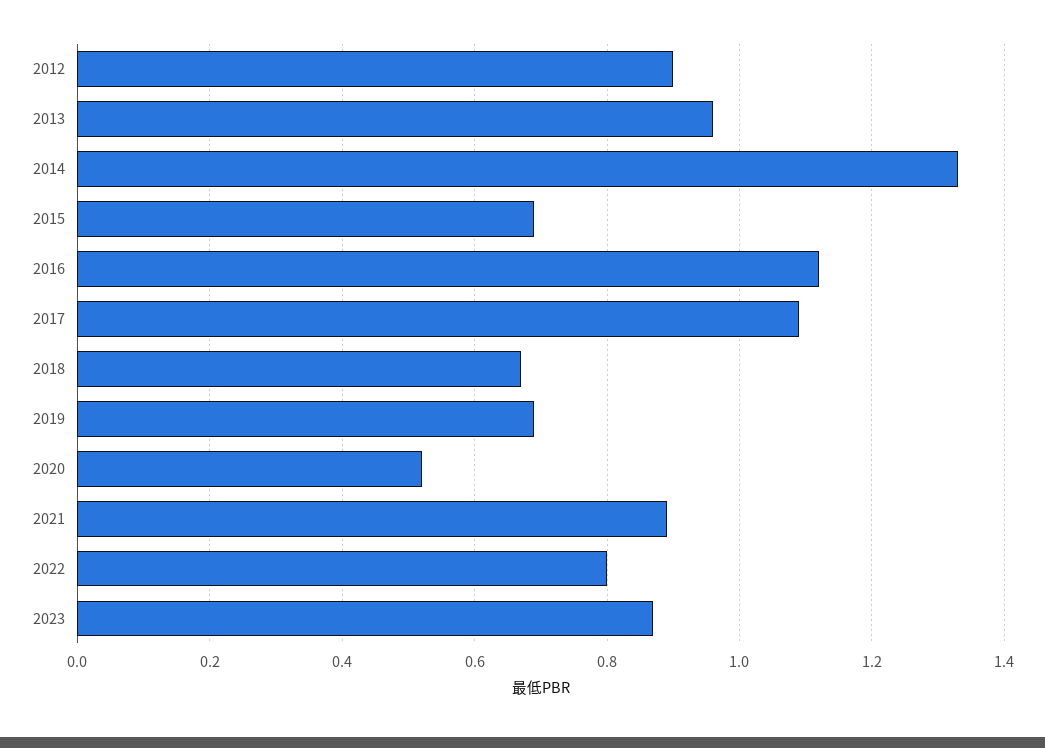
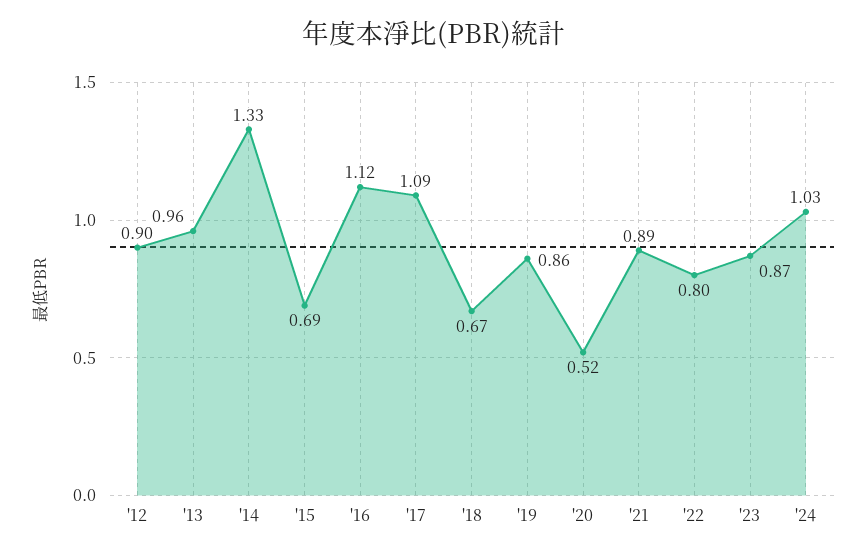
2019: 0.7 -> 0.86
'24: none -> 1.03

